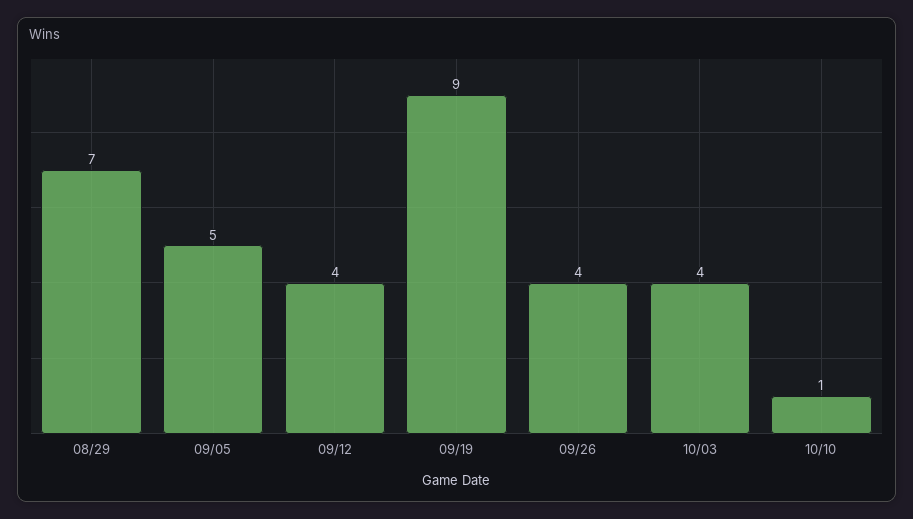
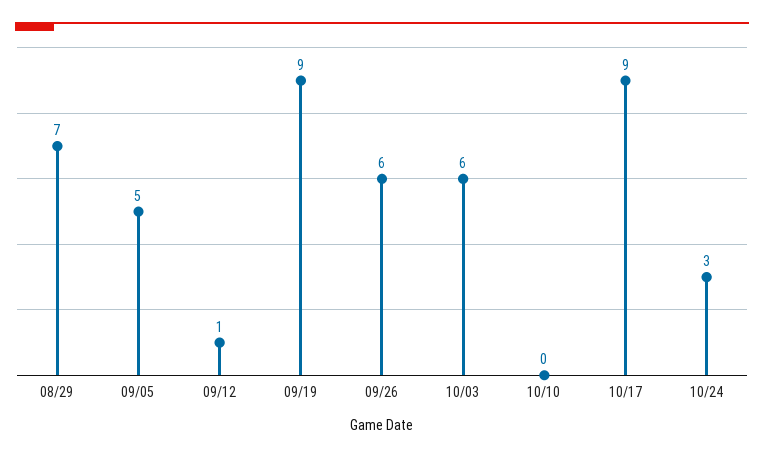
09/12: 4 -> 1
09/26: 4 -> 6
10/03: 4 -> 6
10/10: 1 -> 0
10/17: none -> 9
10/24: none -> 3

